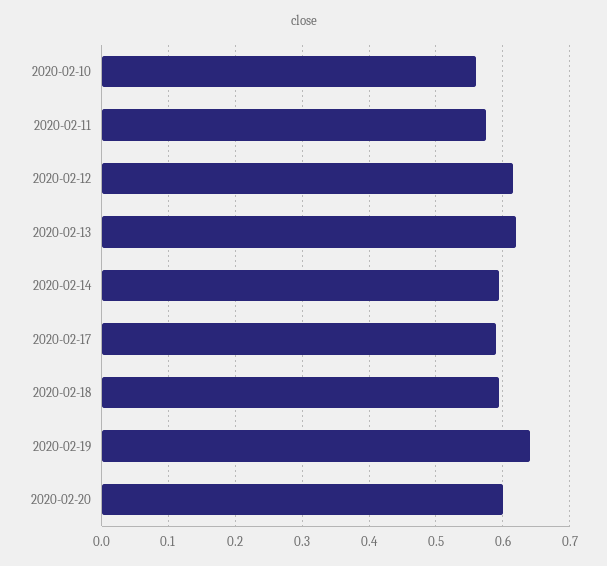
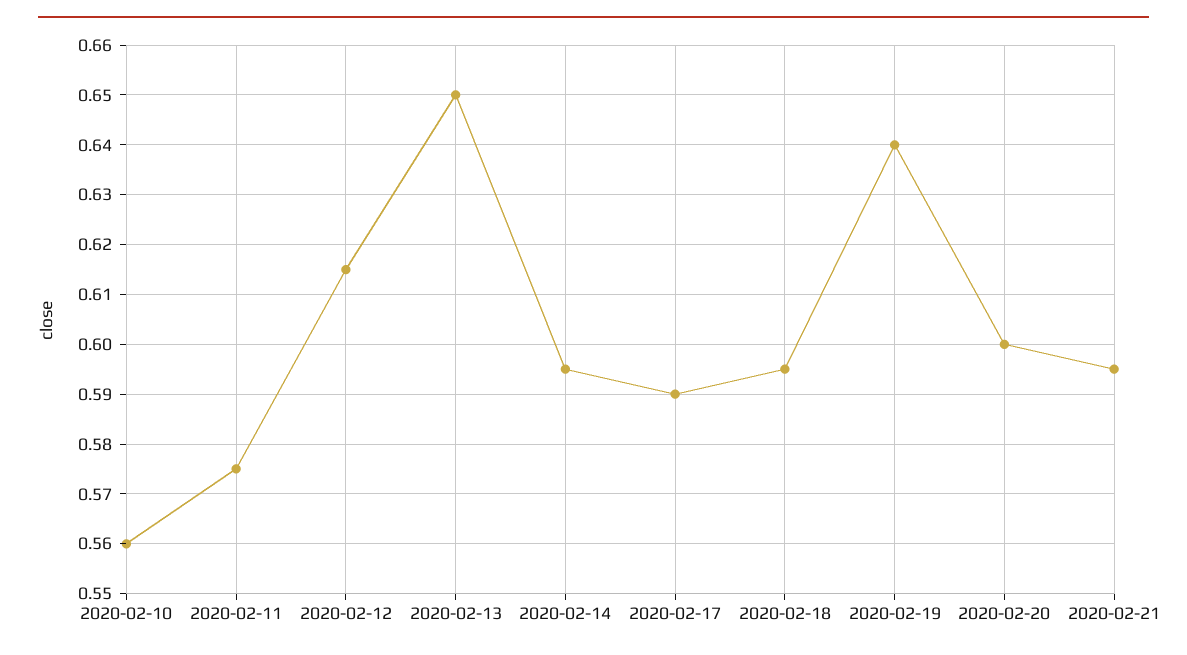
2020-02-13: 0.62 -> 0.65
2020-02-21: none -> 0.595

